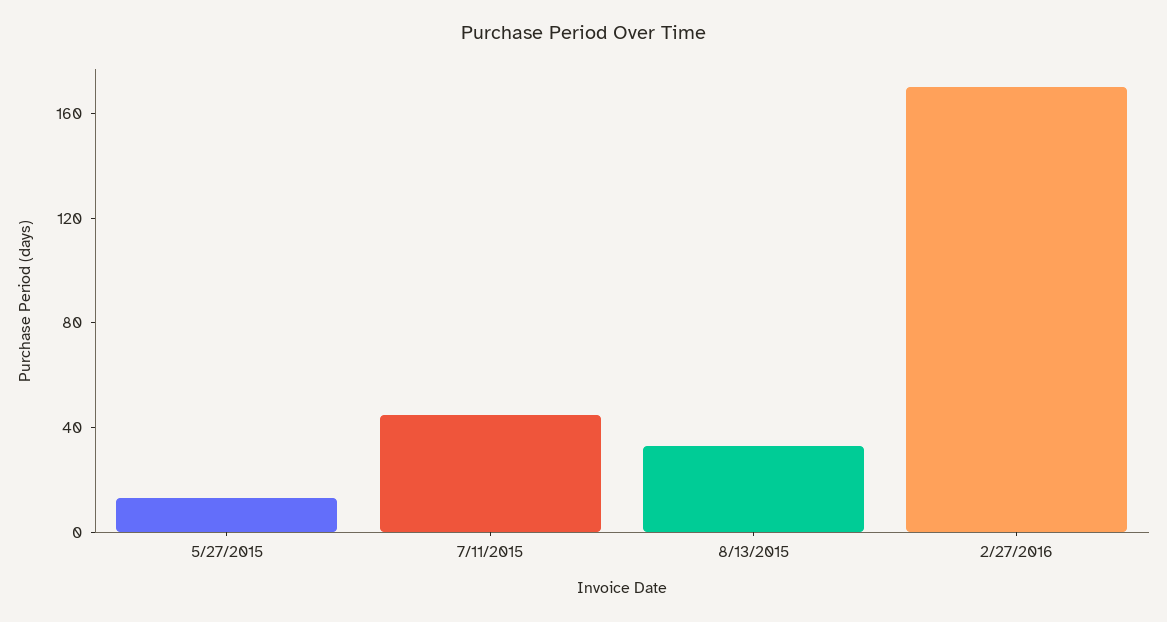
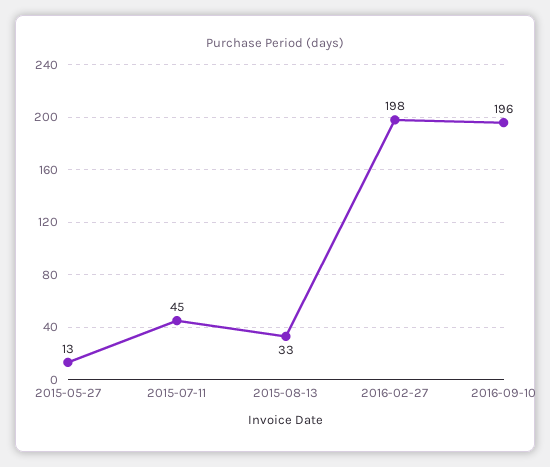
2/27/2016: 170 -> 198
2016-09-10: none -> 196

